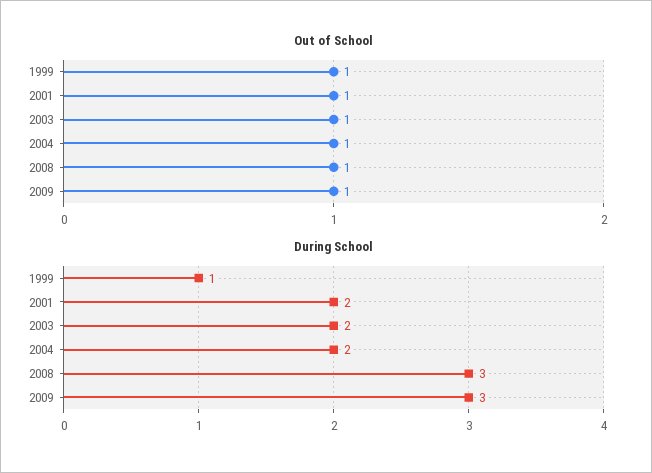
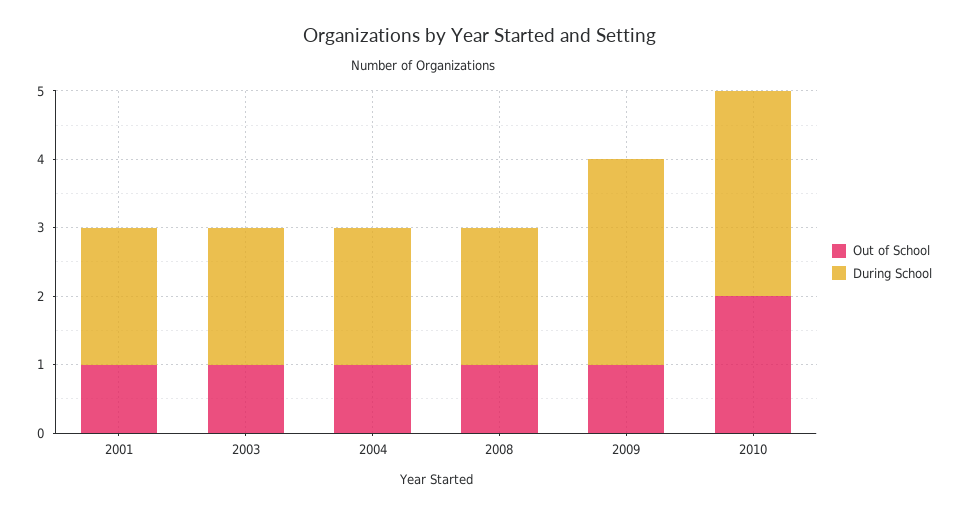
Out of School, 1999: 1 -> none
During School, 1999: 1 -> none
During School, 2008: 3 -> 2
Out of School, 2010: none -> 2
During School, 2010: none -> 3

